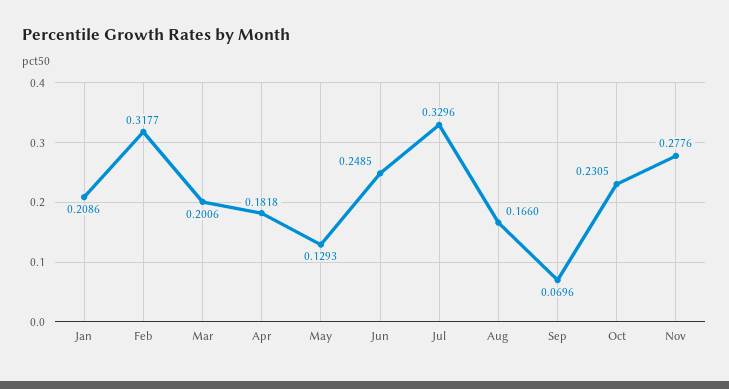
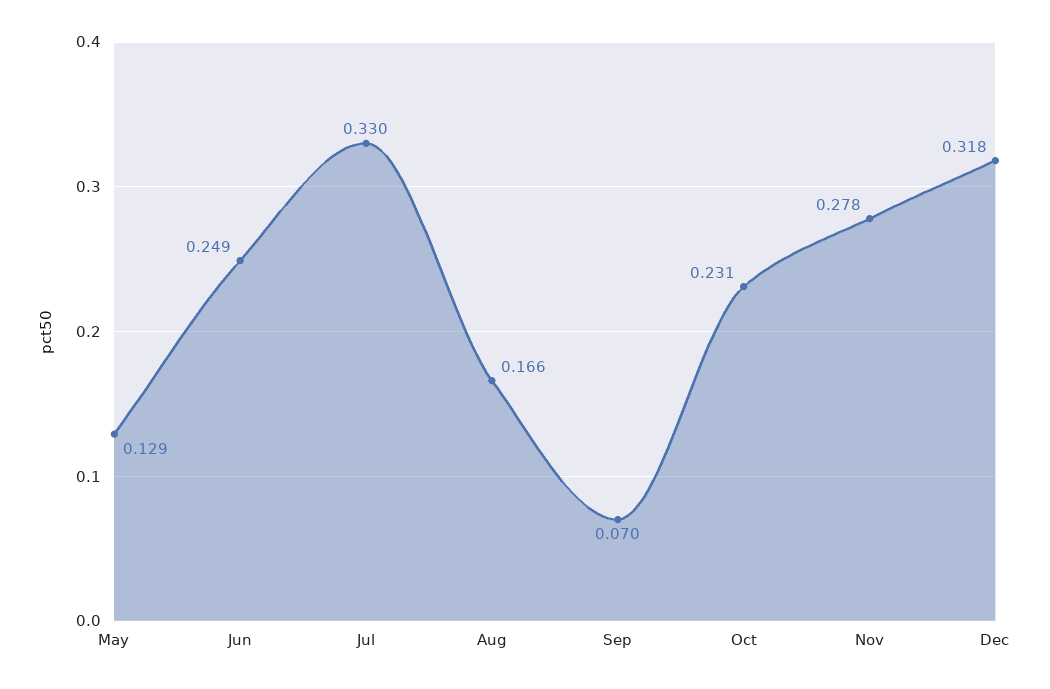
Jan: 0.2086 -> none
Feb: 0.3177 -> none
Mar: 0.2006 -> none
Apr: 0.1818 -> none
Dec: none -> 0.318

